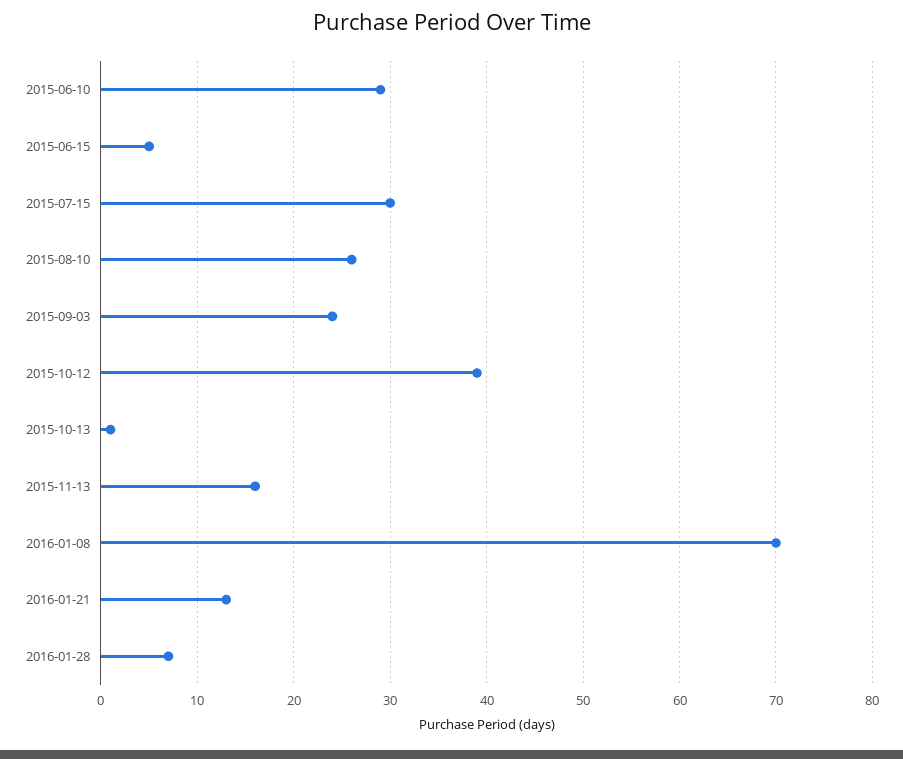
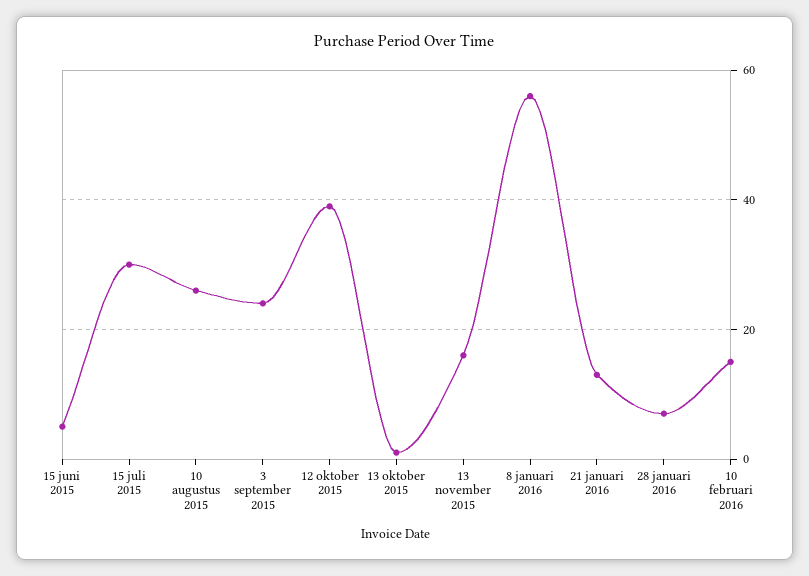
2015-06-10: 29 -> none
2016-01-08: 70 -> 55
10 februari 2016: none -> 15

